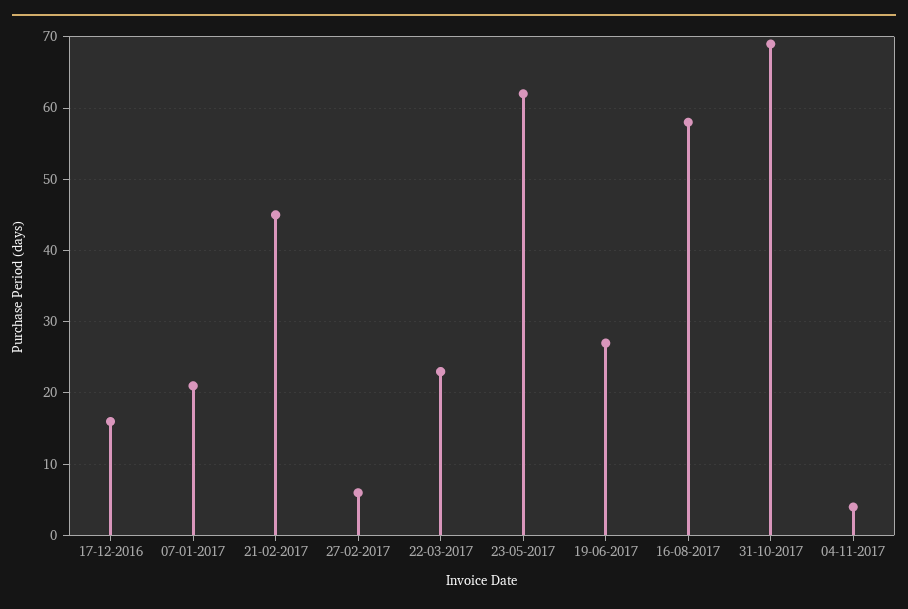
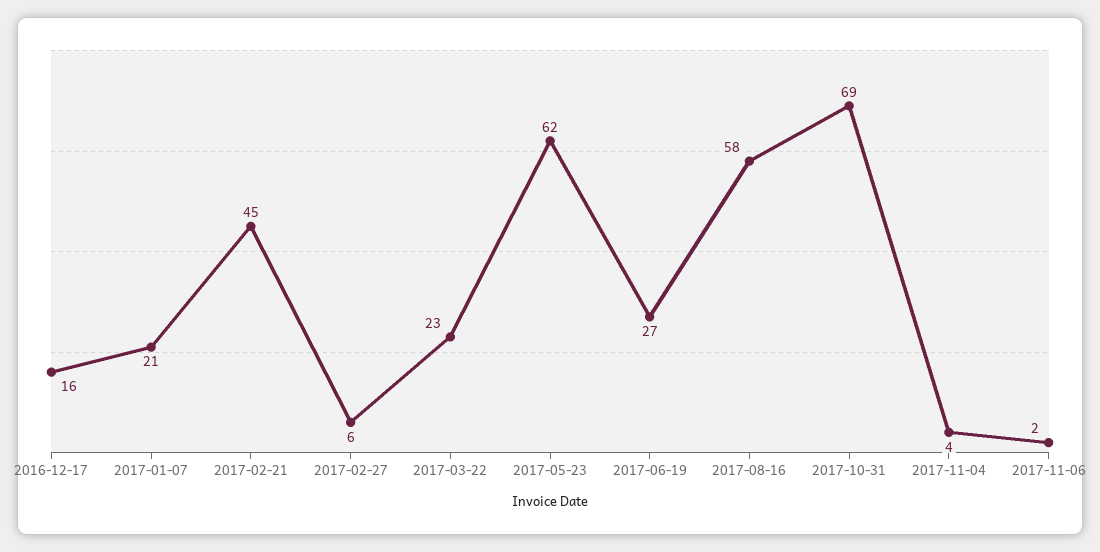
2017-11-06: none -> 2

